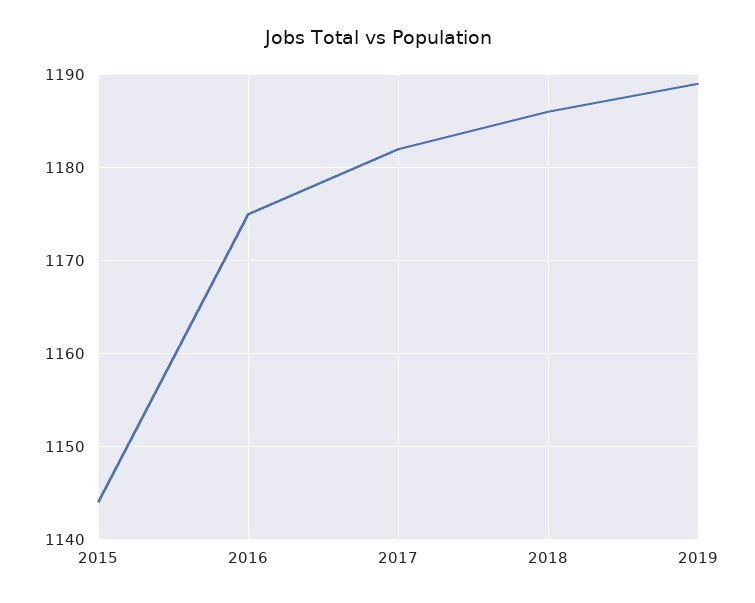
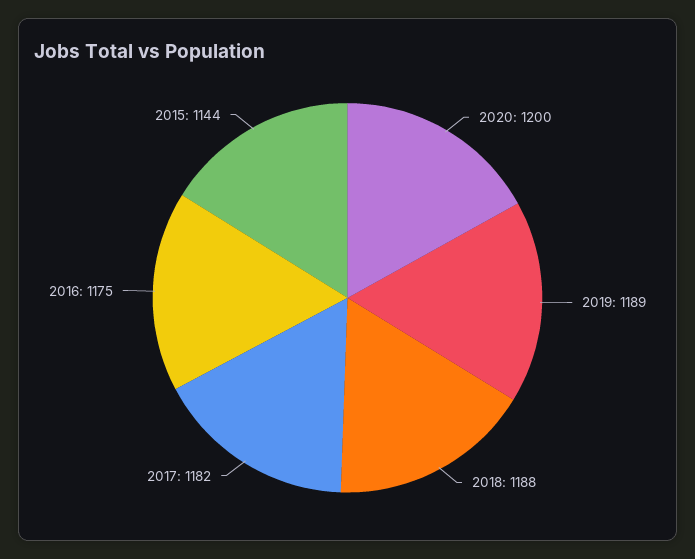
2018: 1186 -> 1188
2020: none -> 1200

